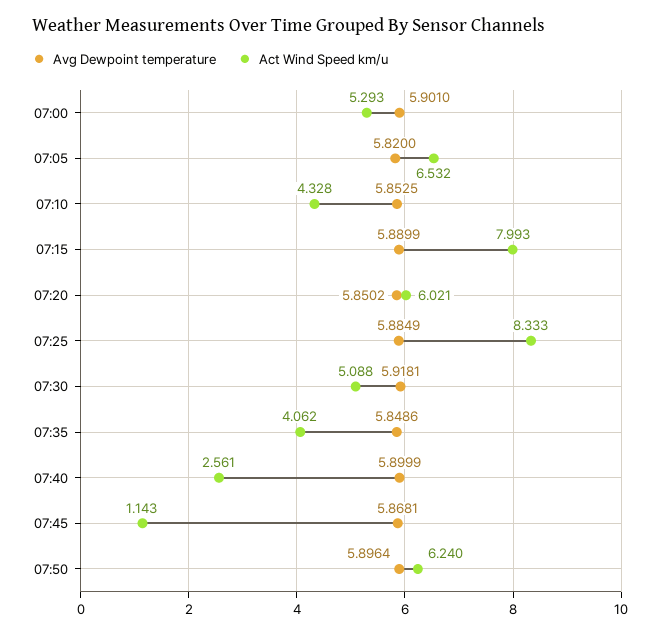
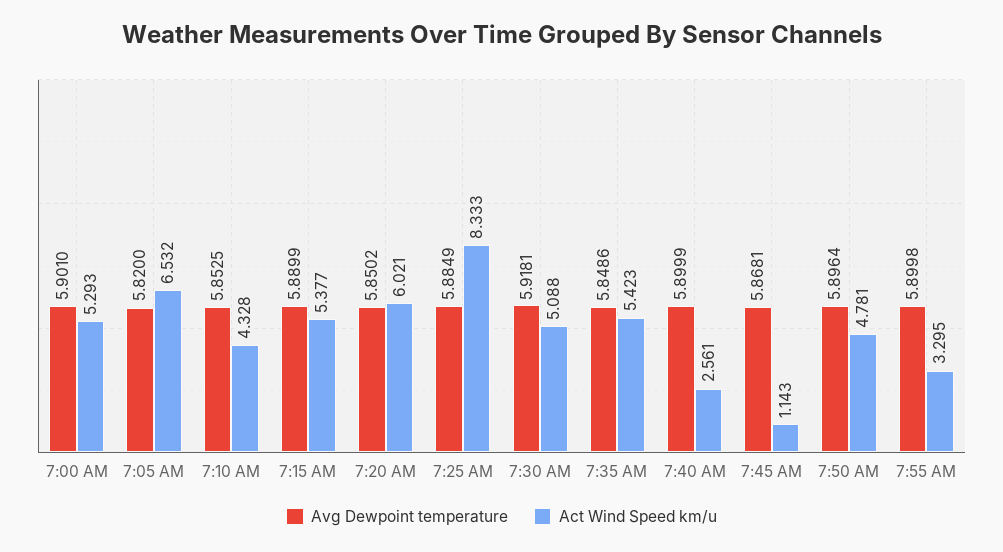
Act Wind Speed km/u, 07:15: 7.993 -> 5.377
Act Wind Speed km/u, 07:35: 4.062 -> 5.423
Act Wind Speed km/u, 07:50: 6.24 -> 4.781
Avg Dewpoint temperature, 7:55 AM: none -> 5.8998
Act Wind Speed km/u, 7:55 AM: none -> 3.295

